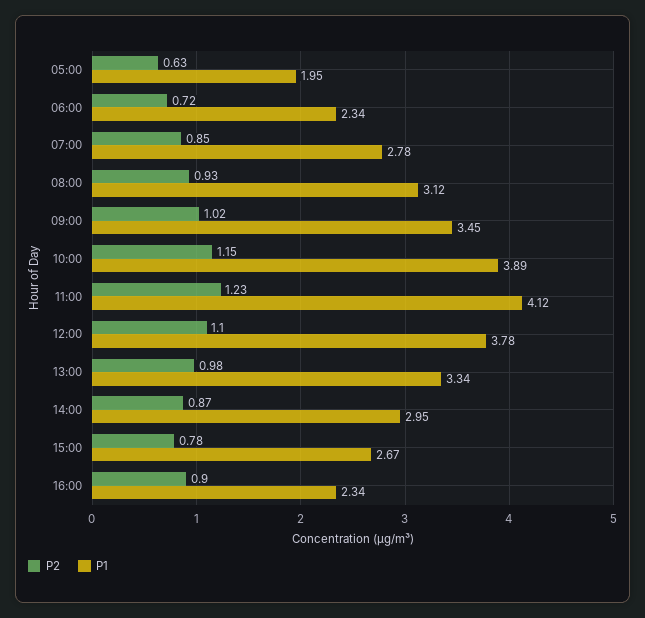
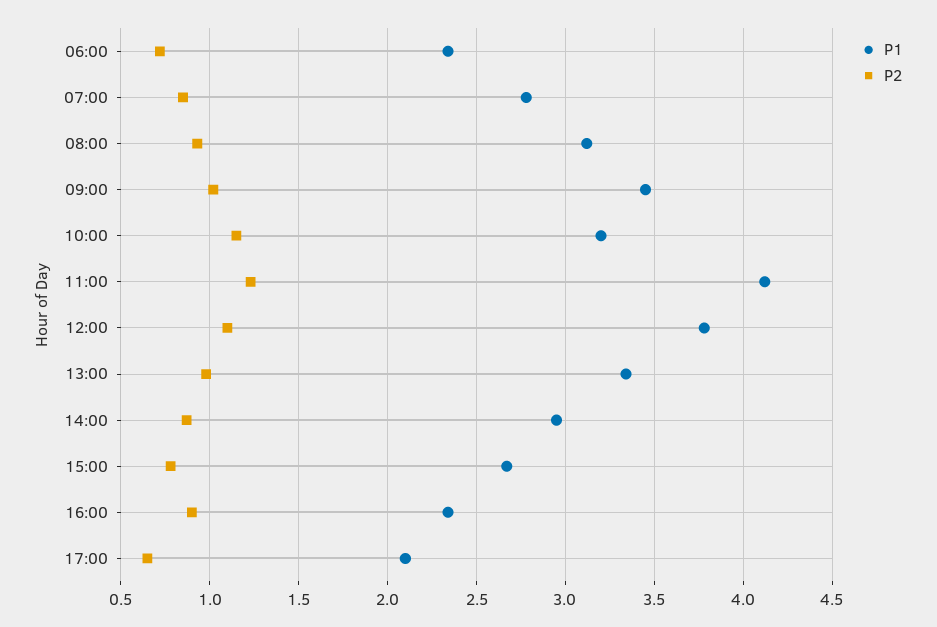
P2, 05:00: 0.63 -> none
P1, 05:00: 1.95 -> none
P1, 10:00: 3.89 -> 3.2
P1, 17:00: none -> 2.1
P2, 17:00: none -> 0.65

